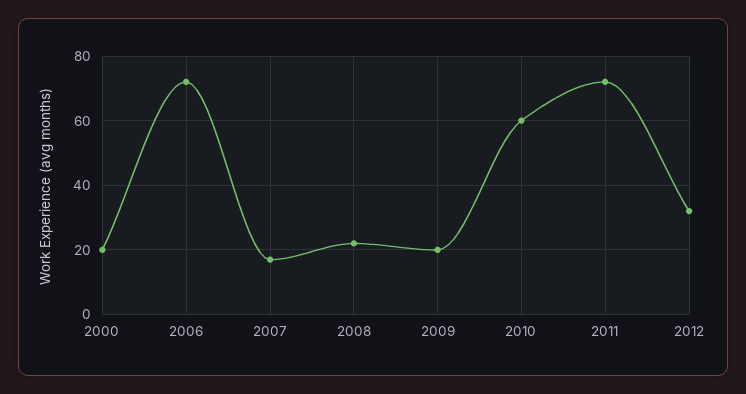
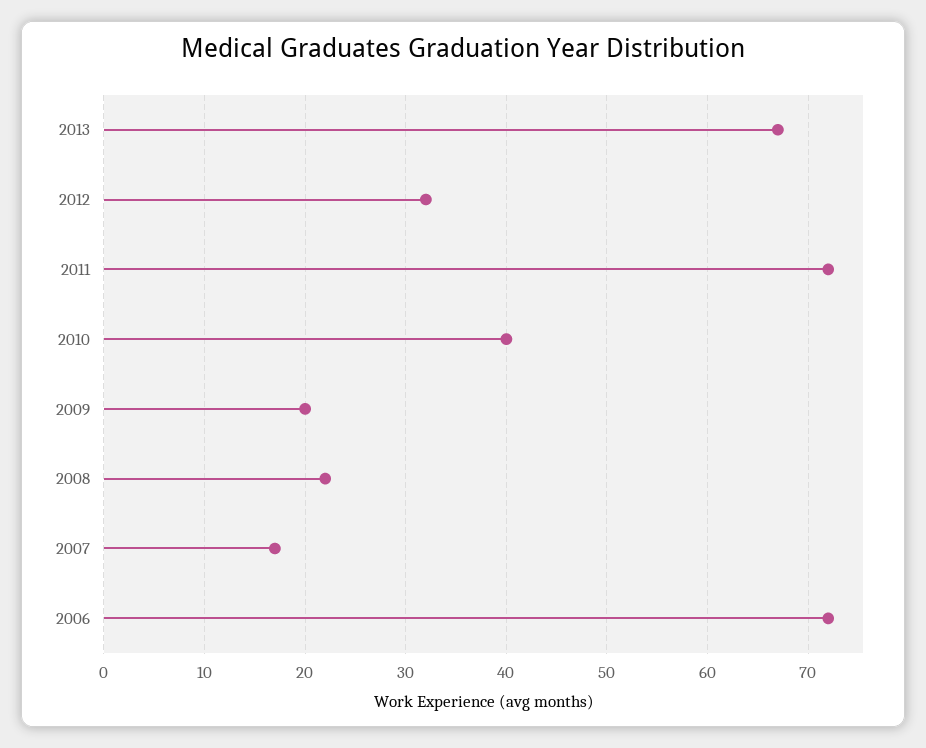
2000: 20 -> none
2010: 60 -> 40
2013: none -> 67

